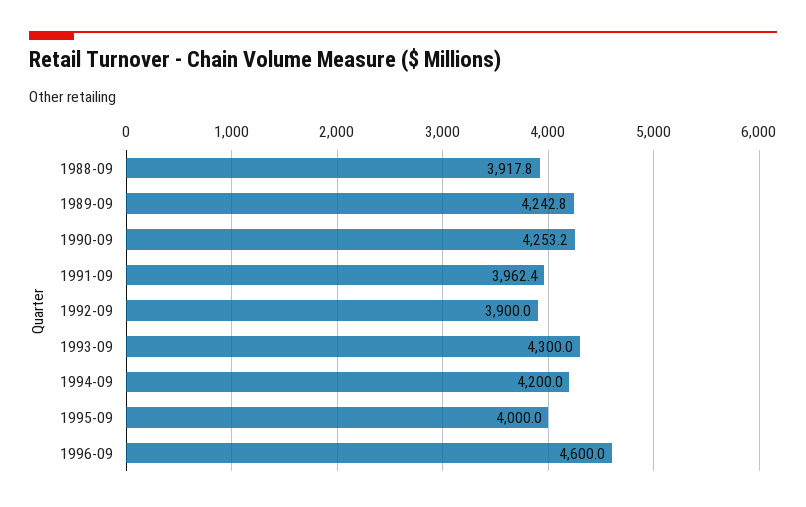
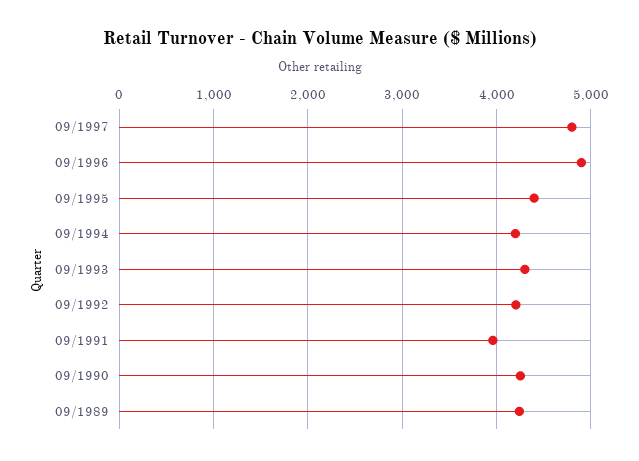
1988-09: 3917.8 -> none
1992-09: 3900 -> 4200
1995-09: 4000 -> 4400
1996-09: 4600 -> 4900
09/1997: none -> 4800

